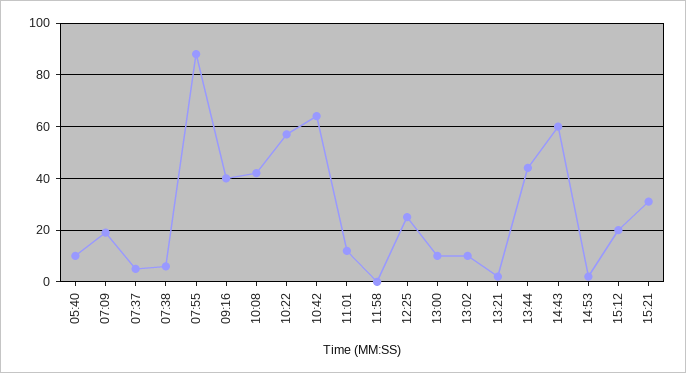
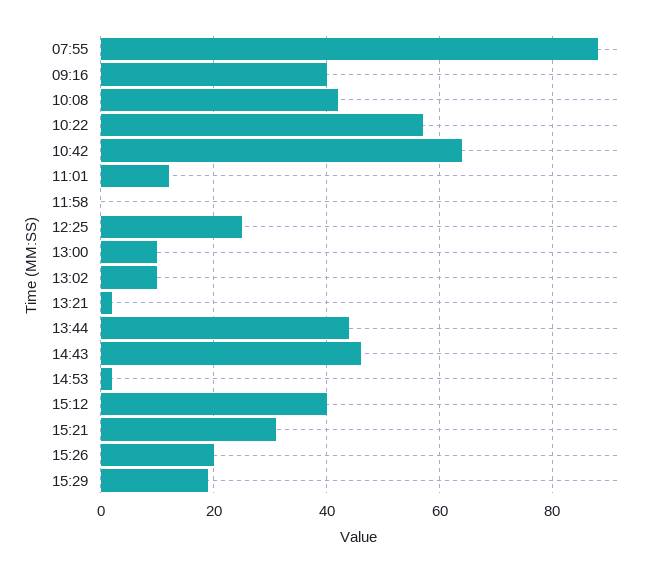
05:40: 10 -> none
07:09: 20 -> none
07:37: 5 -> none
07:38: 5 -> none
14:43: 60 -> 45
15:12: 20 -> 40
15:26: none -> 20
15:29: none -> 20

